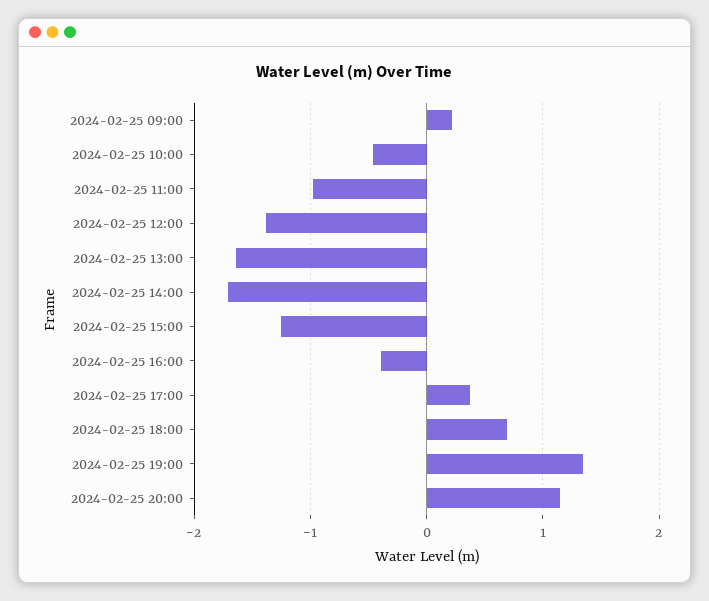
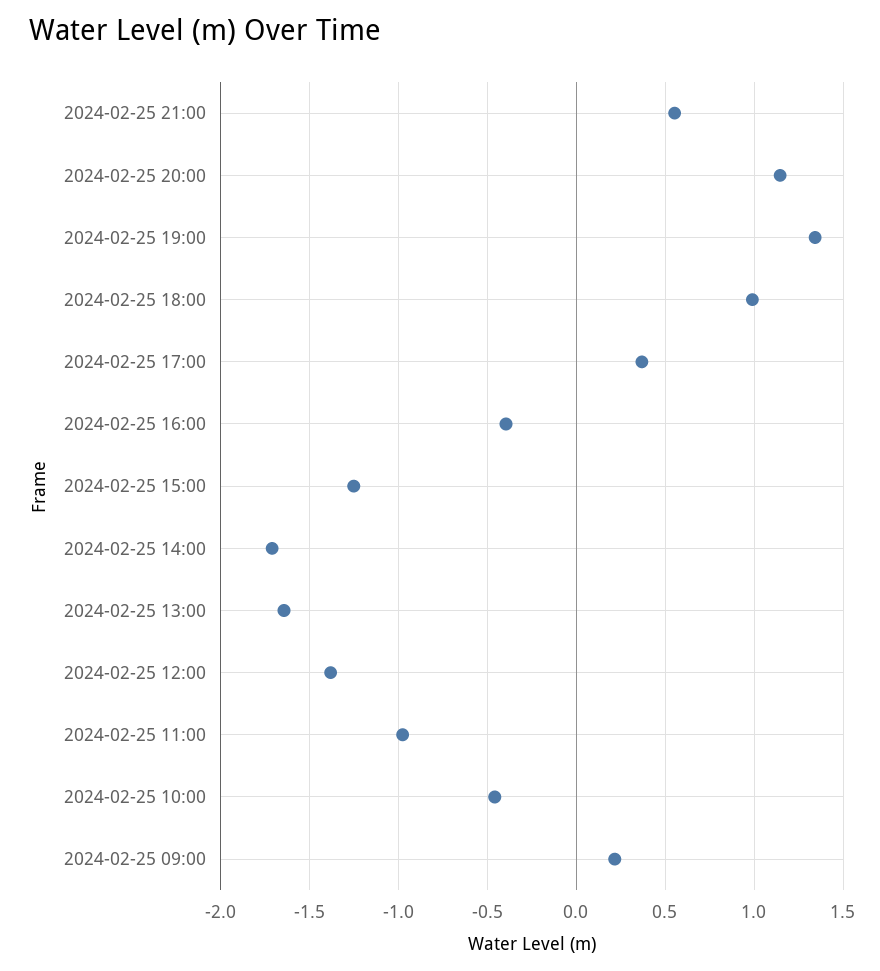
2024-02-25 18:00: 0.7 -> 1
2024-02-25 21:00: none -> 0.55

